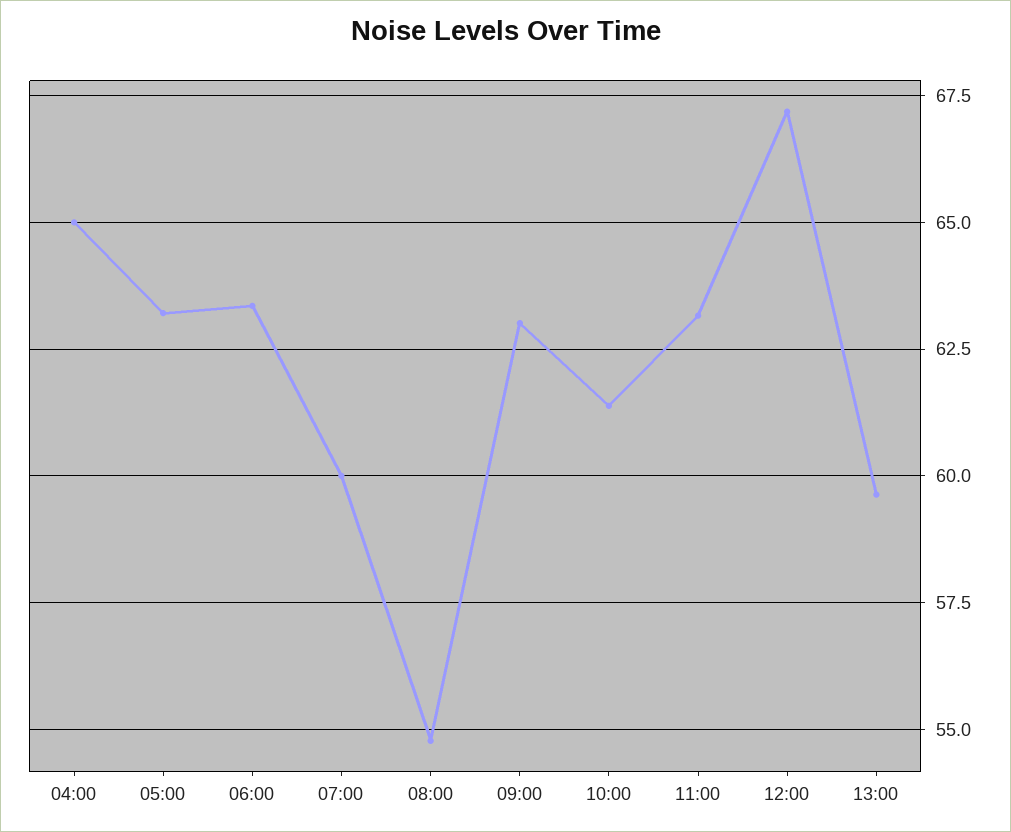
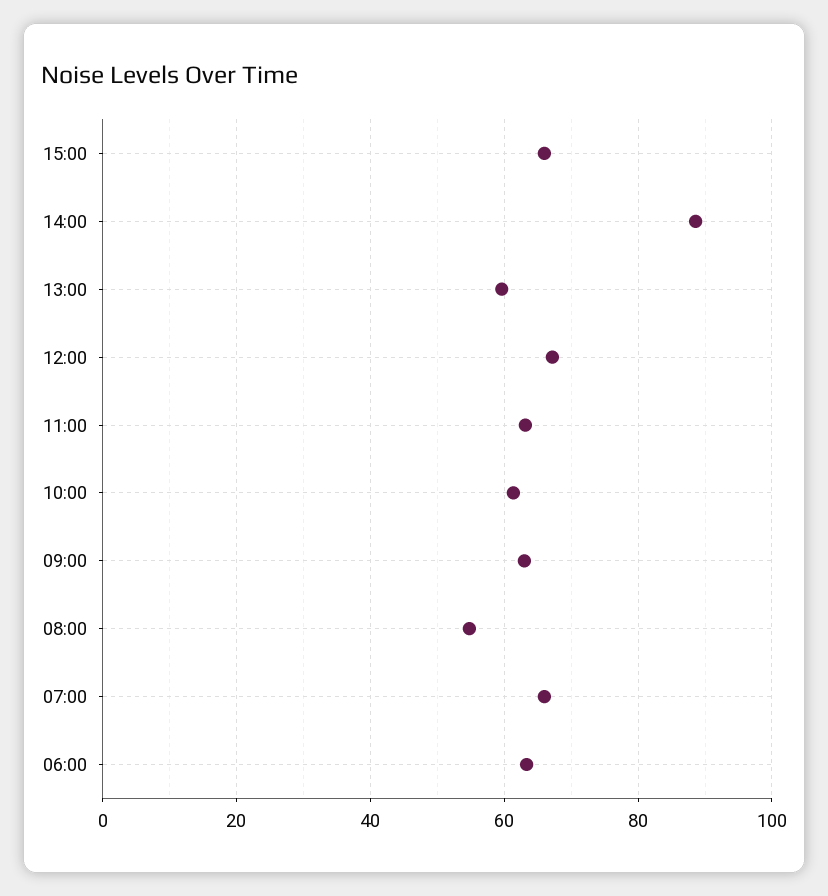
04:00: 65 -> none
05:00: 63.25 -> none
07:00: 60 -> 66
15:00: none -> 66
14:00: none -> 88

